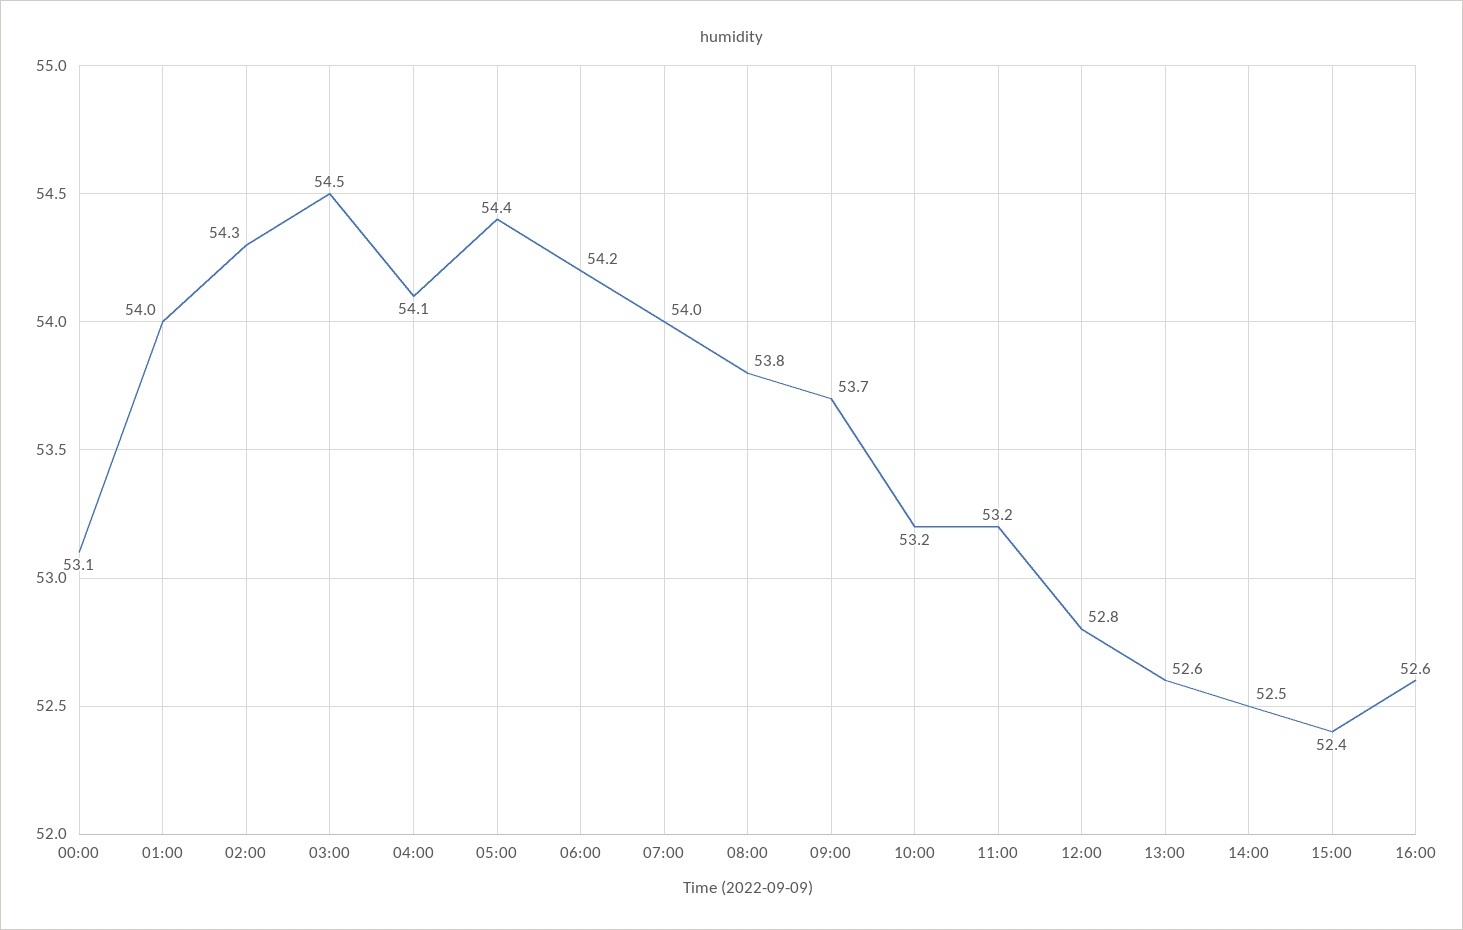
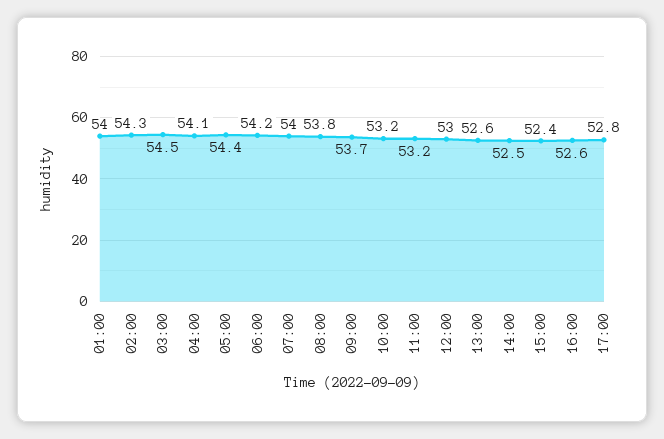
00:00: 53.1 -> none
12:00: 52.8 -> 53
17:00: none -> 52.8

